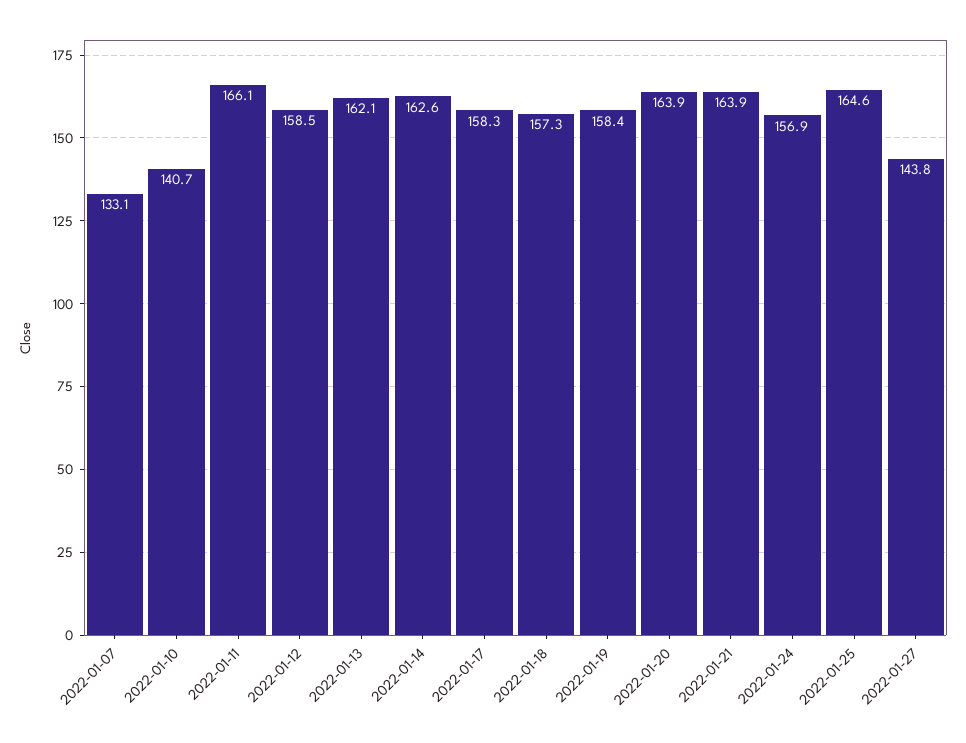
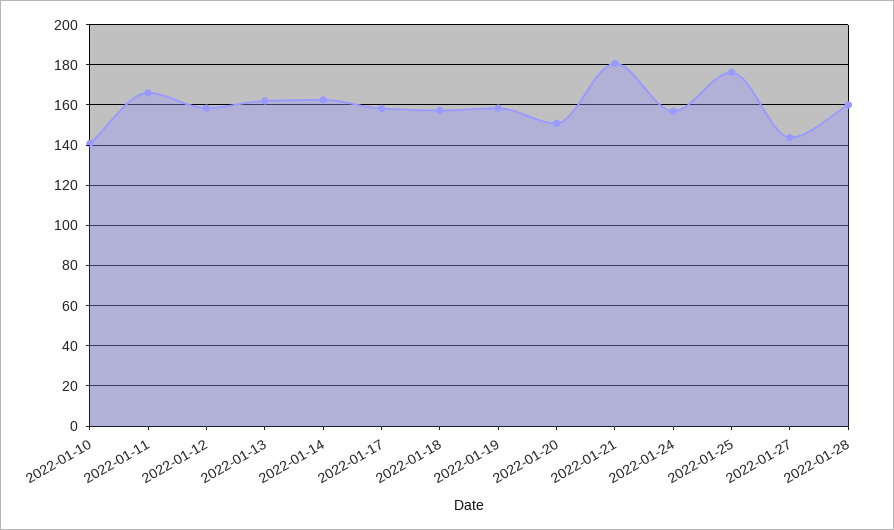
2022-01-07: 133.1 -> none
2022-01-20: 163.9 -> 150
2022-01-21: 163.9 -> 180
2022-01-25: 164.6 -> 175
2022-01-28: none -> 160

